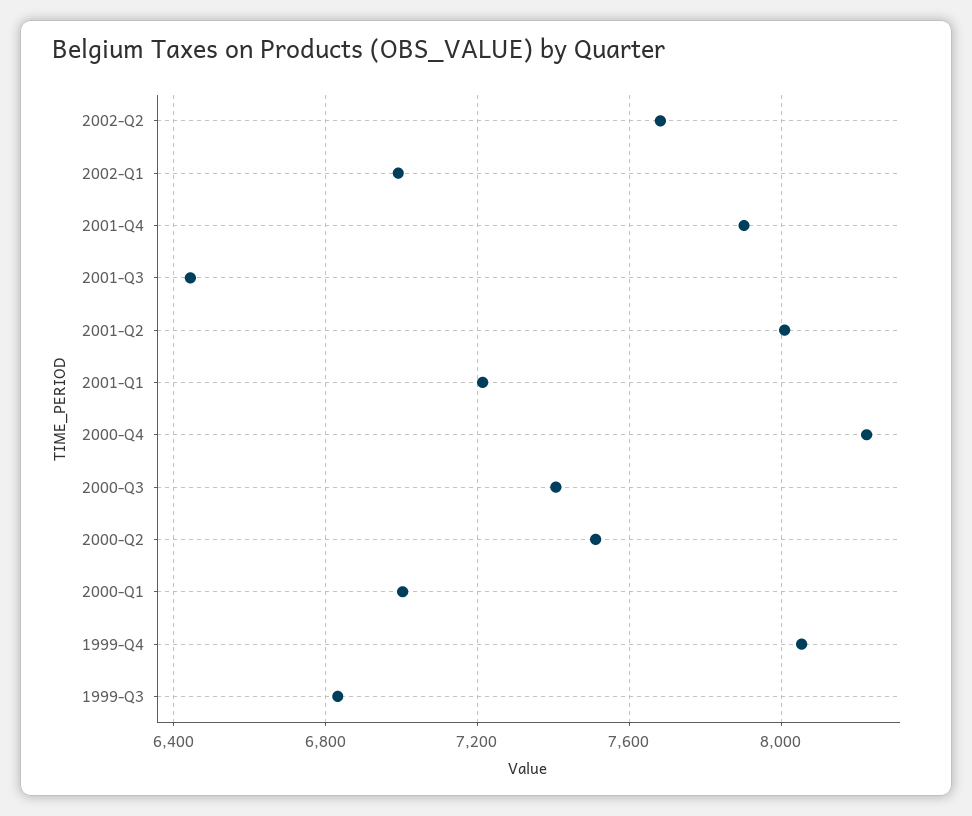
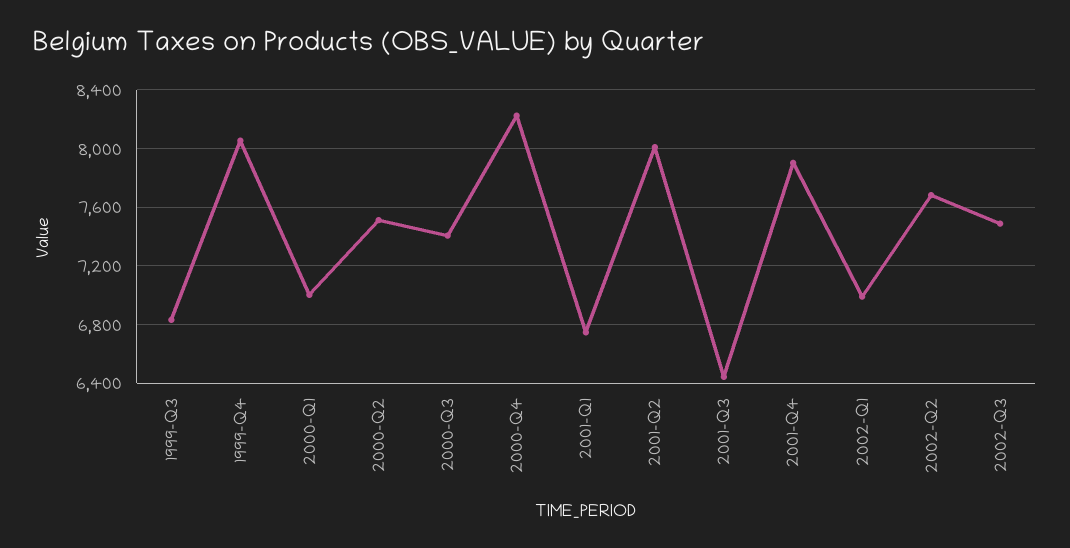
2001-Q1: 7200 -> 6750
2002-Q3: none -> 7500

